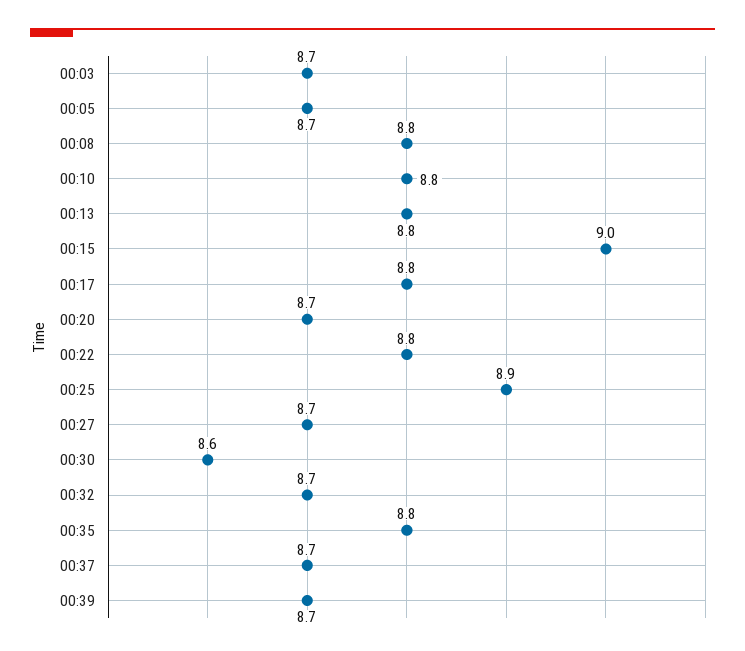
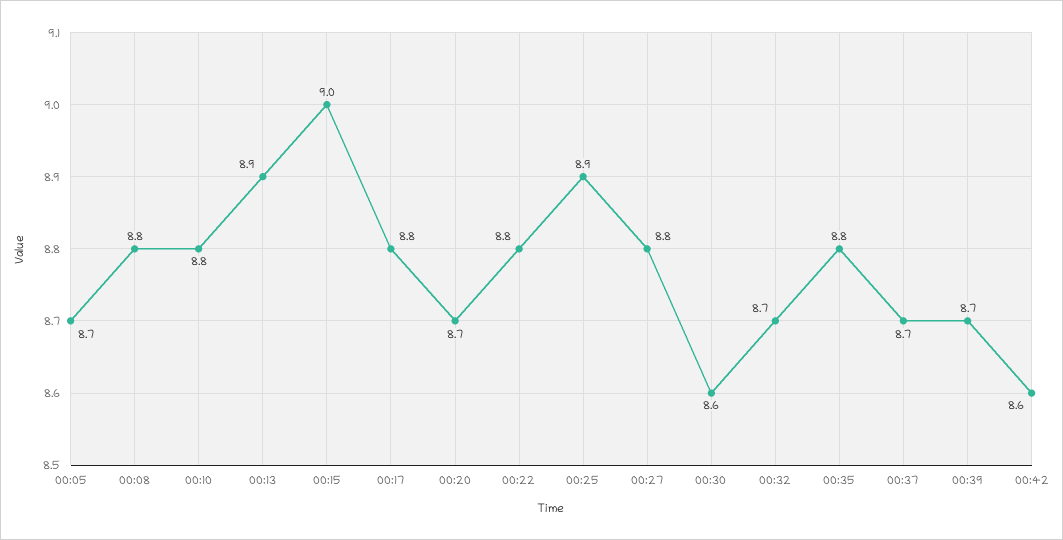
00:03: 8.7 -> none
00:13: 8.8 -> 8.9
00:27: 8.7 -> 8.8
00:42: none -> 8.6

